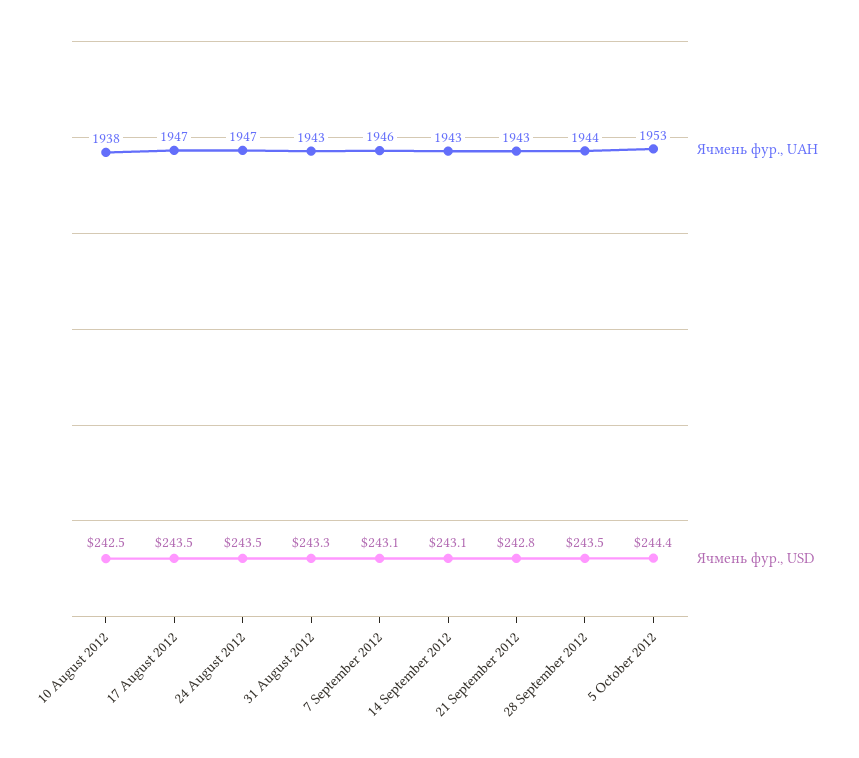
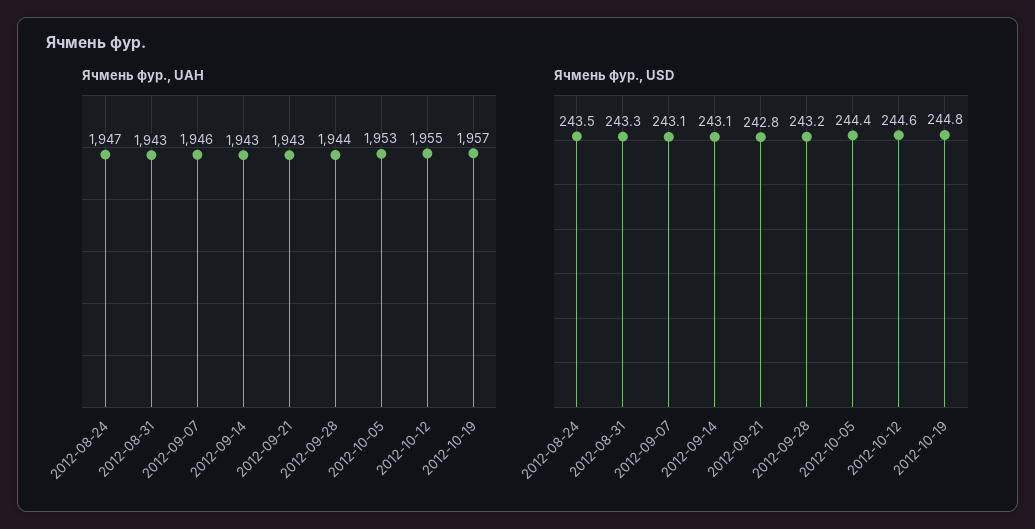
Ячмень фур., UAH, 10 August 2012: 1938 -> none
Ячмень фур., USD, 10 August 2012: 242.5 -> none
Ячмень фур., UAH, 17 August 2012: 1947 -> none
Ячмень фур., USD, 17 August 2012: 243.5 -> none
Ячмень фур., USD, 28 September 2012: 243.5 -> 243.2
Ячмень фур., UAH, 2012-10-12: none -> 1955
Ячмень фур., UAH, 2012-10-19: none -> 1957
Ячмень фур., USD, 2012-10-12: none -> 244.6
Ячмень фур., USD, 2012-10-19: none -> 244.8

